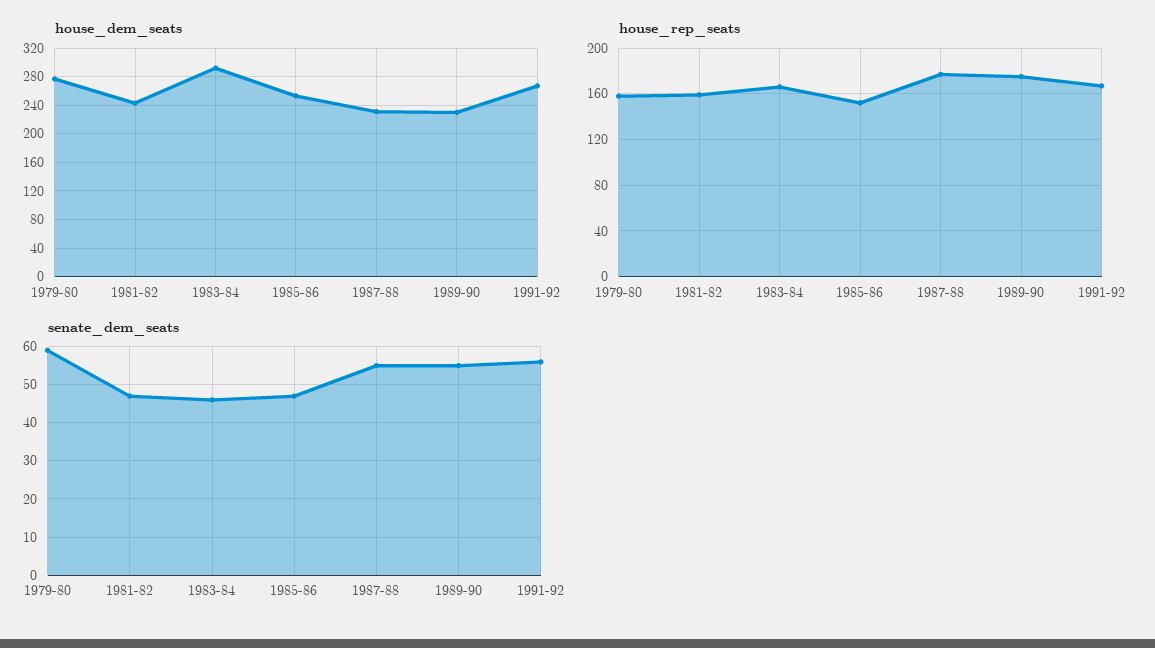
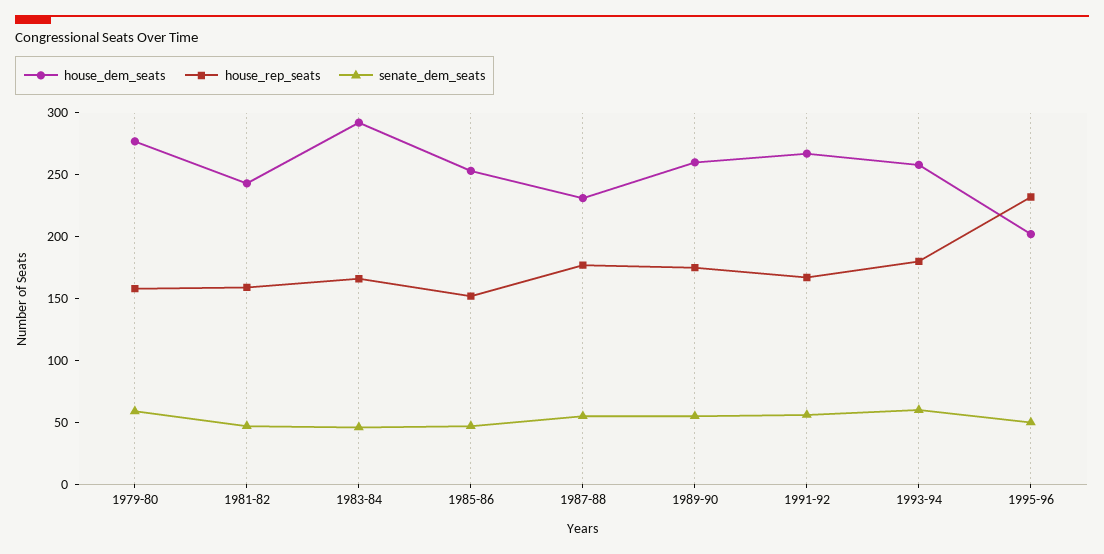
house_dem_seats, 1989-90: 230 -> 260
house_dem_seats, 1993-94: none -> 260
house_rep_seats, 1993-94: none -> 180
senate_dem_seats, 1993-94: none -> 60
house_dem_seats, 1995-96: none -> 200
house_rep_seats, 1995-96: none -> 230
senate_dem_seats, 1995-96: none -> 50

